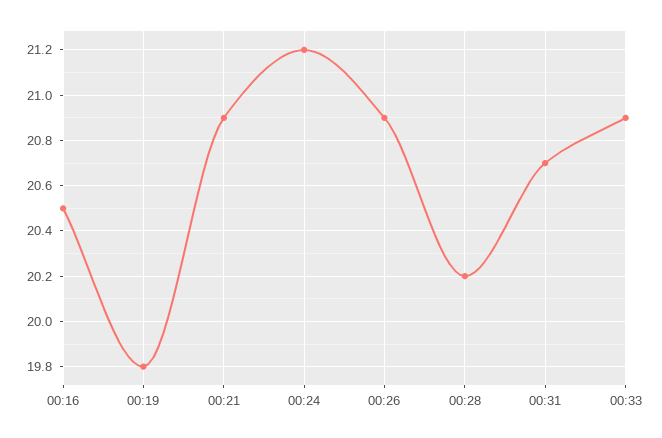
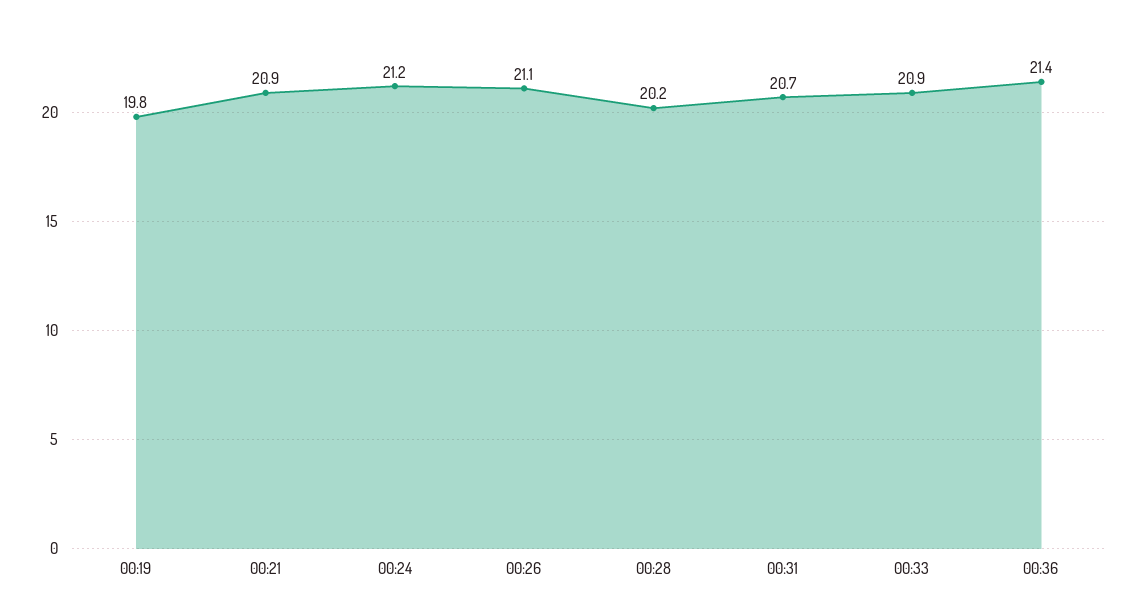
00:16: 20.5 -> none
00:26: 20.9 -> 21.1
00:36: none -> 21.4

